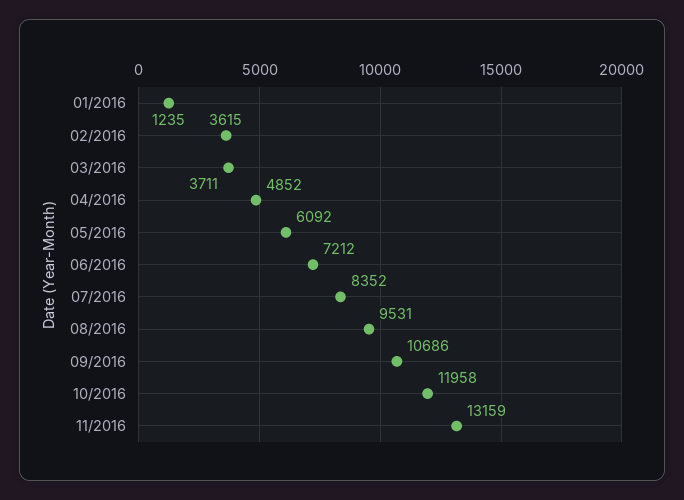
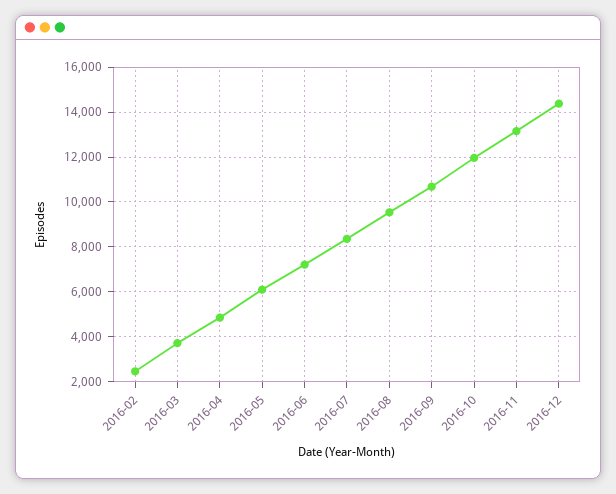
01/2016: 1235 -> none
02/2016: 3615 -> 2500
2016-12: none -> 14500

